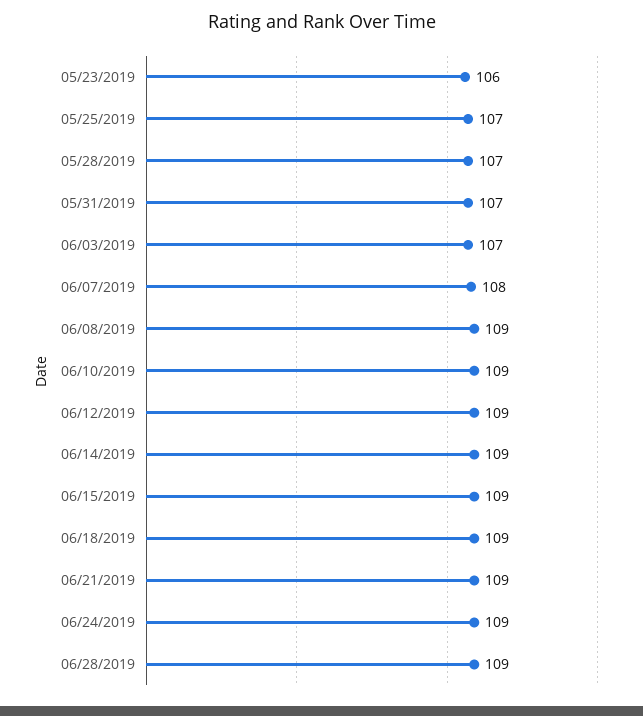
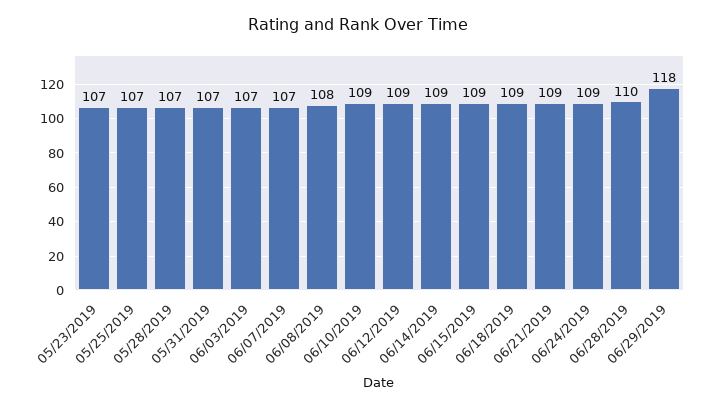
05/23/2019: 106 -> 107
06/07/2019: 108 -> 107
06/08/2019: 109 -> 108
06/28/2019: 109 -> 110
06/29/2019: none -> 118

